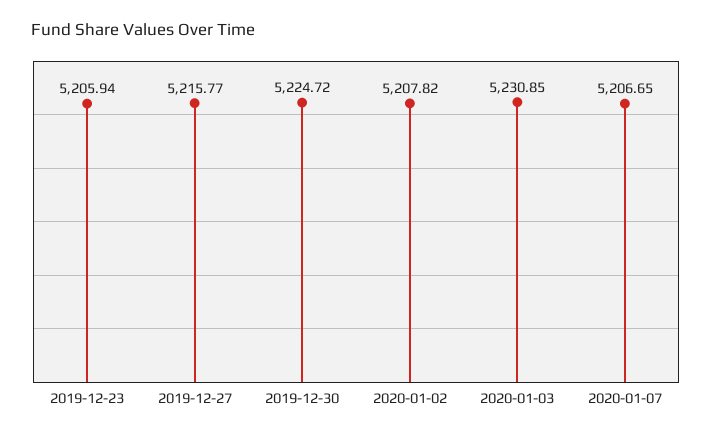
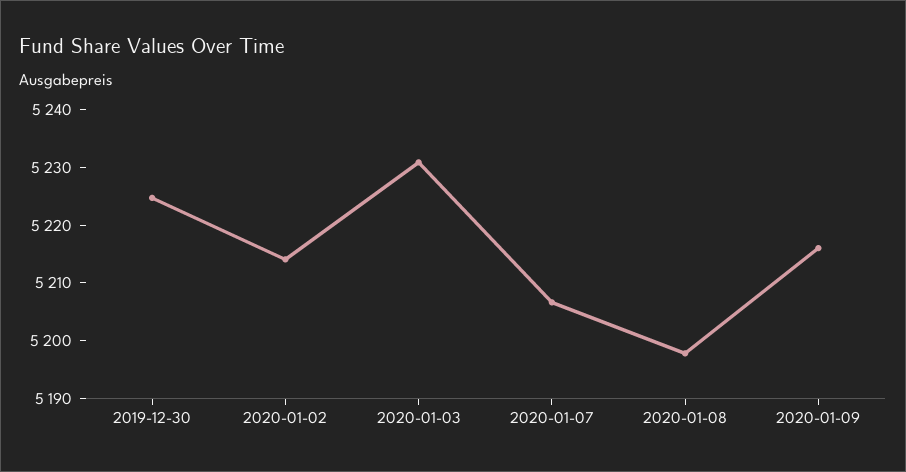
2019-12-23: 5205.94 -> none
2019-12-27: 5215.77 -> none
2020-01-02: 5207.82 -> 5214
2020-01-08: none -> 5198
2020-01-09: none -> 5216

